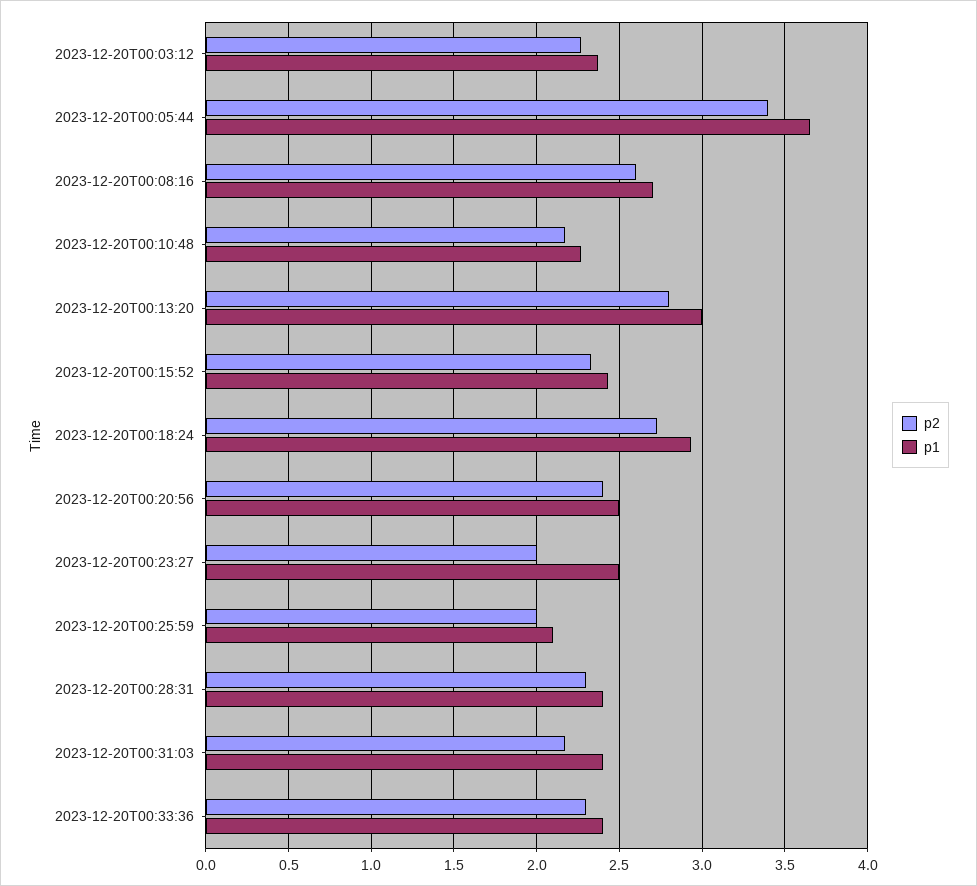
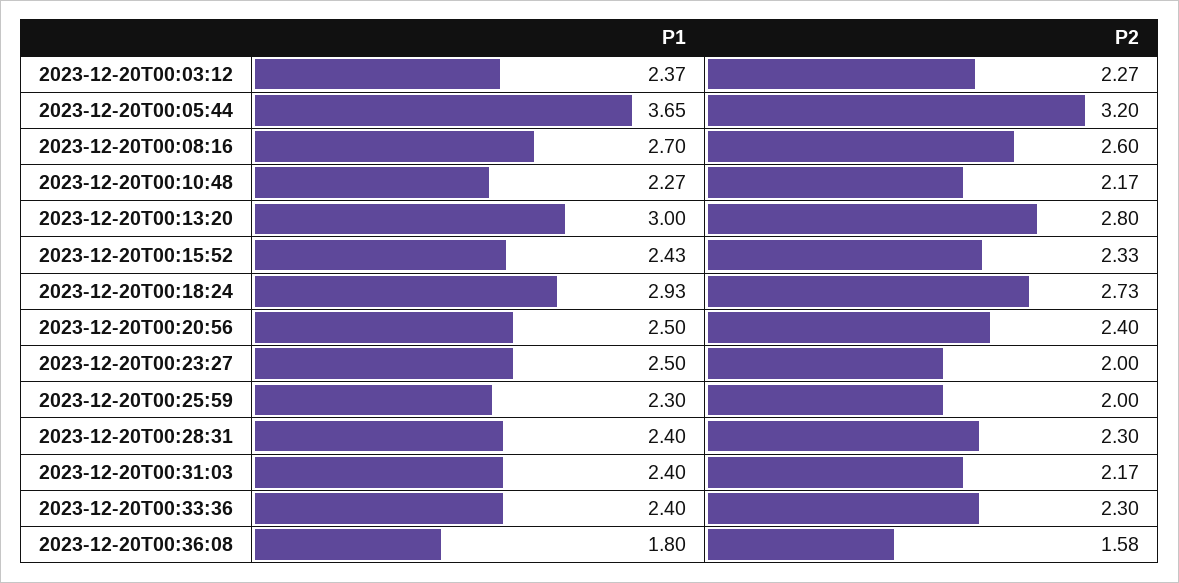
p2, 2023-12-20T00:05:44: 3.4 -> 3.2
p1, 2023-12-20T00:25:59: 2.1 -> 2.3
p1, 2023-12-20T00:36:08: none -> 1.8
p2, 2023-12-20T00:36:08: none -> 1.58

